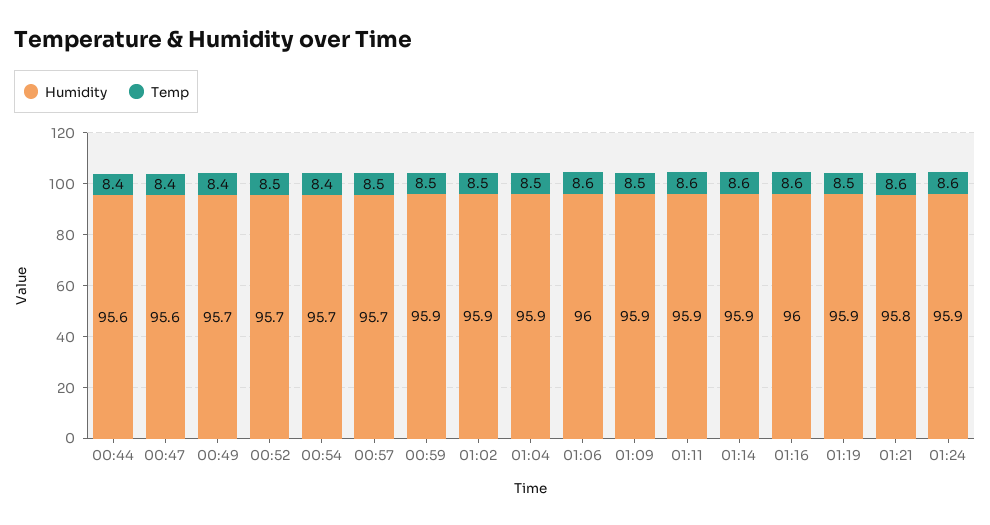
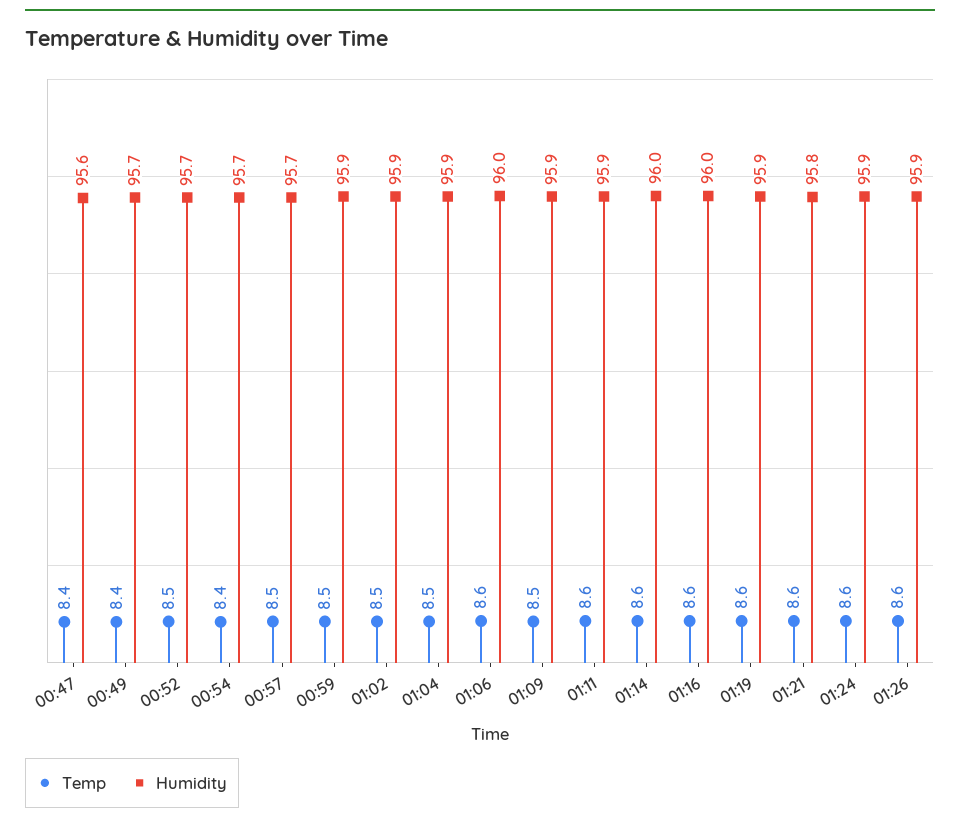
Humidity, 00:44: 95.6 -> none
Temp, 00:44: 8.4 -> none
Humidity, 01:14: 95.9 -> 96
Temp, 01:19: 8.5 -> 8.6
Temp, 01:26: none -> 8.6
Humidity, 01:26: none -> 95.9

